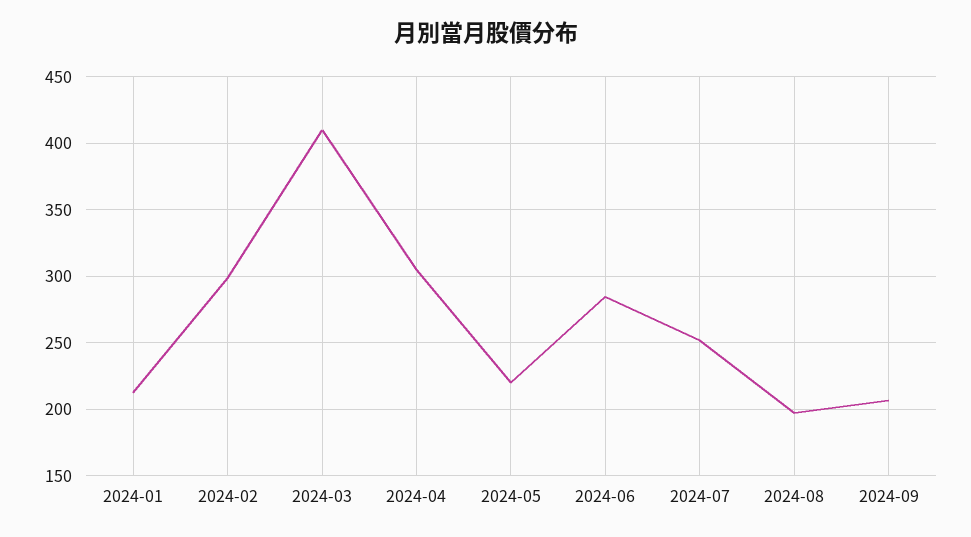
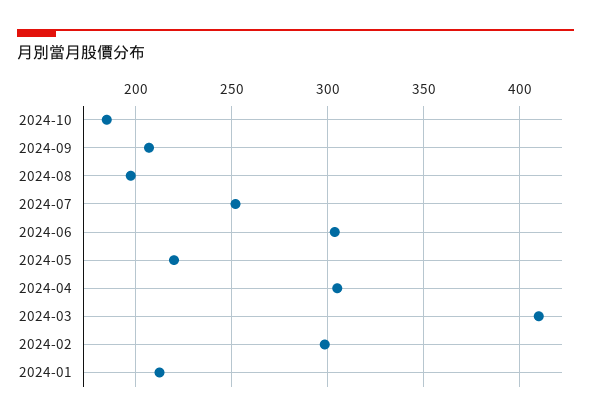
2024-06: 285 -> 305
2024-10: none -> 185

